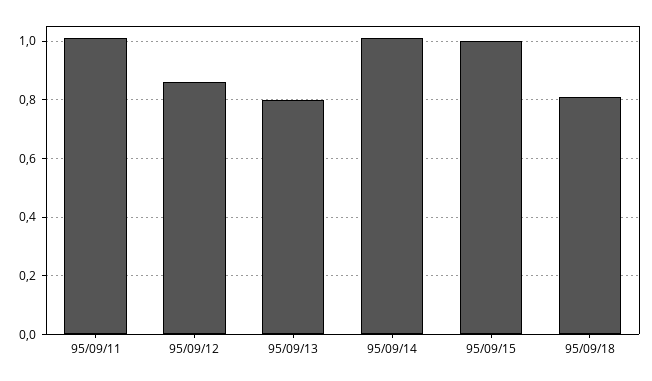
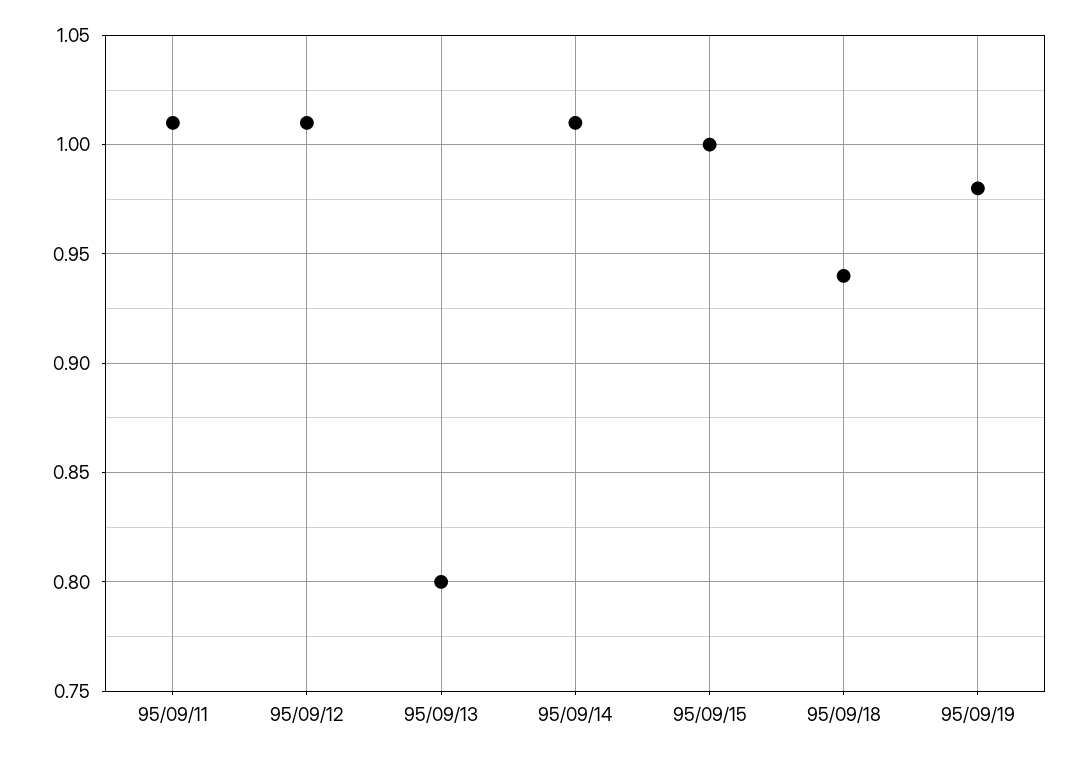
95/09/12: 0.85 -> 1.01
95/09/18: 0.8 -> 0.94
95/09/19: none -> 0.98

